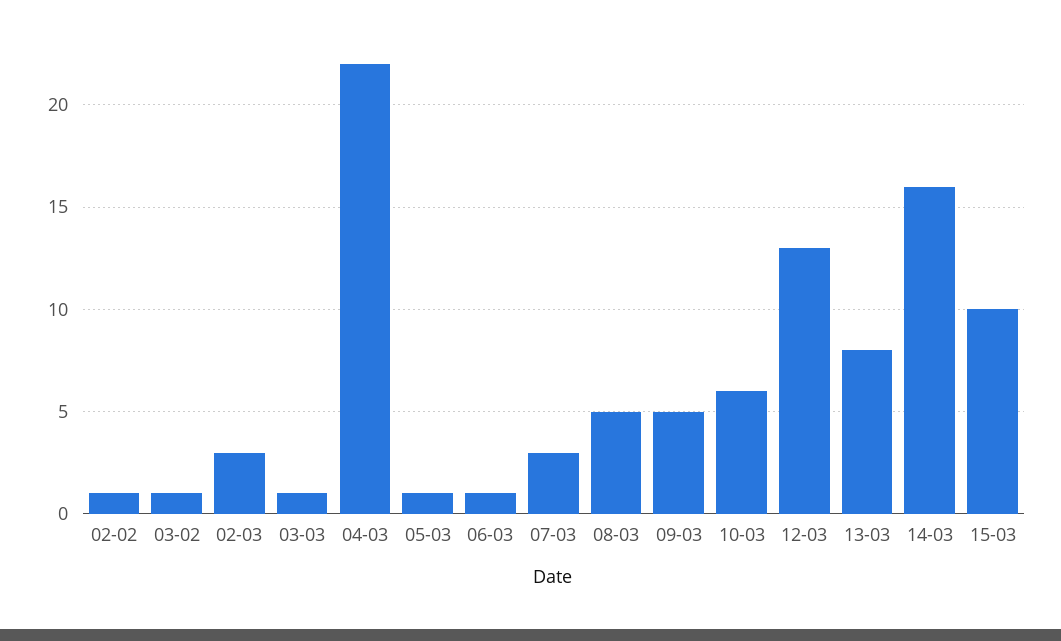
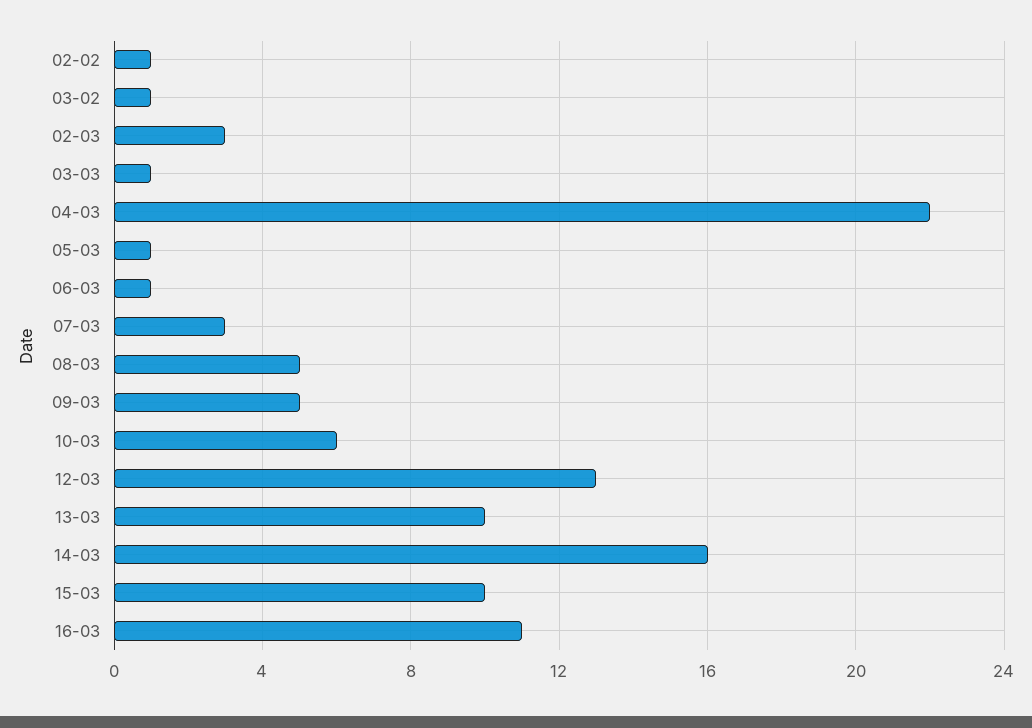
13-03: 8 -> 10
16-03: none -> 11

